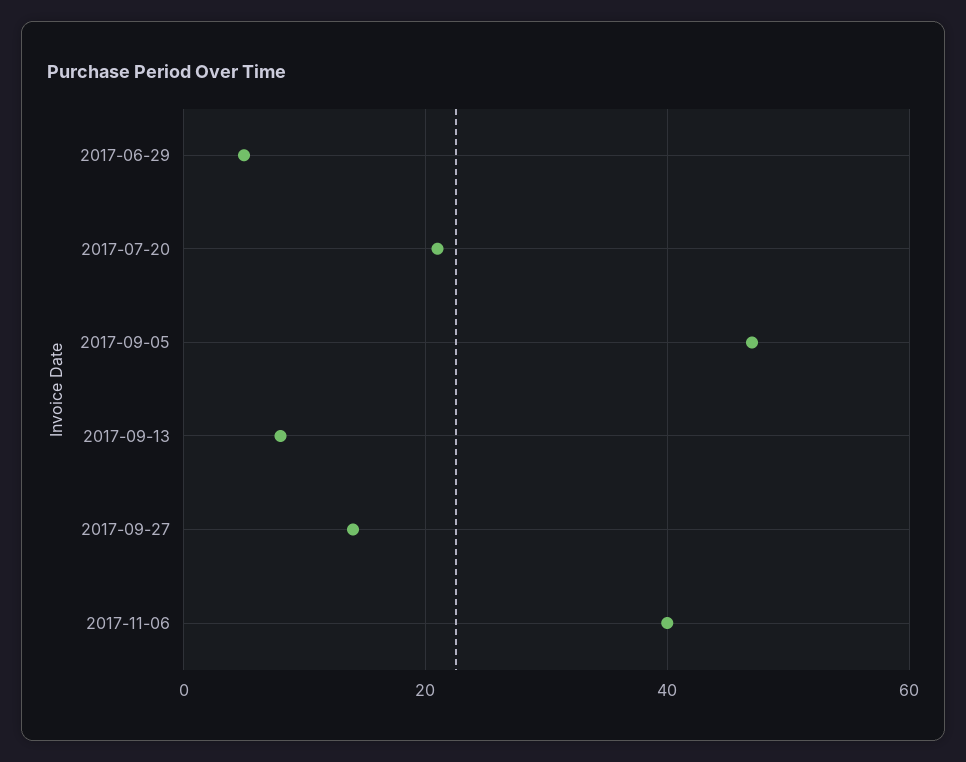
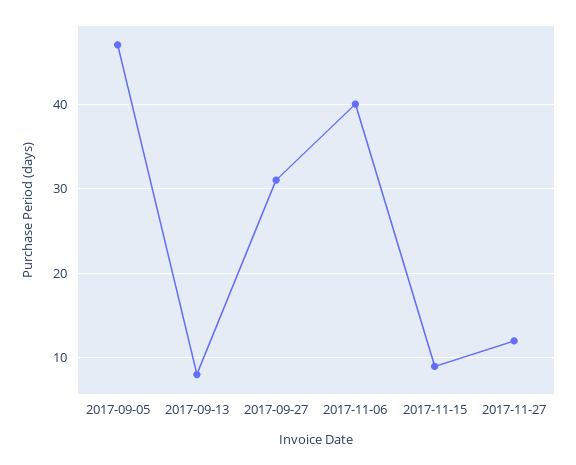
2017-06-29: 5 -> none
2017-07-20: 20 -> none
2017-09-27: 15 -> 31
2017-11-15: none -> 9
2017-11-27: none -> 12

